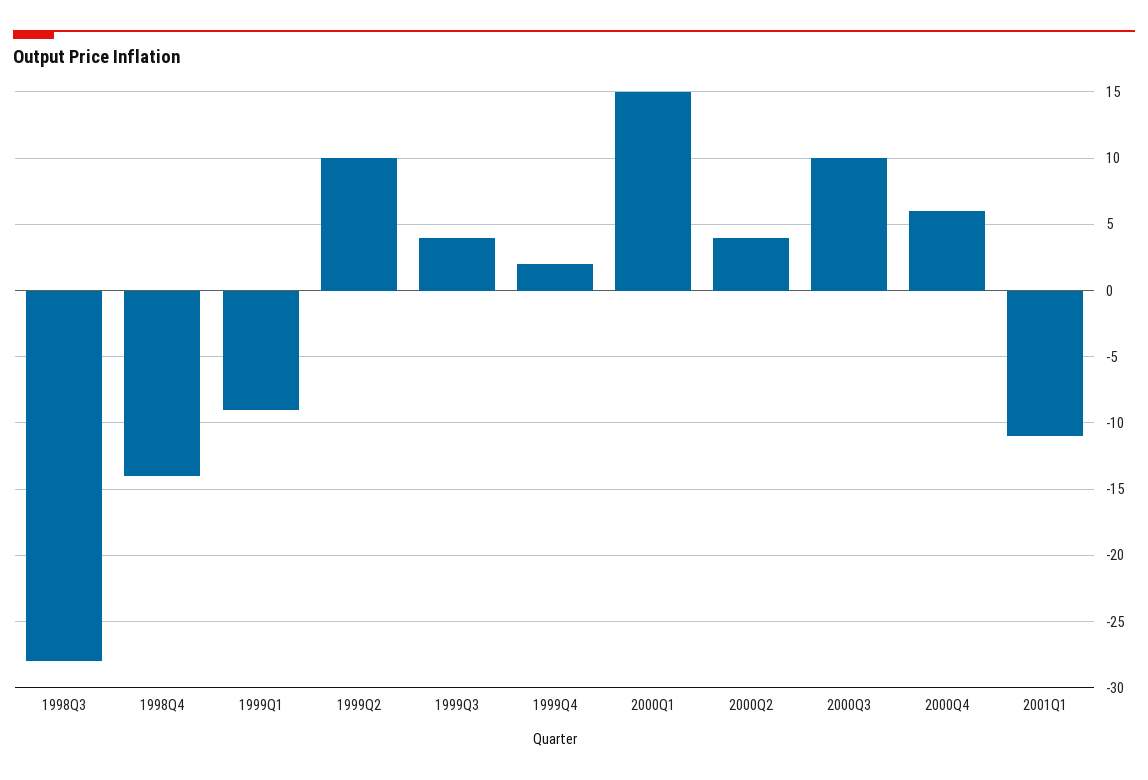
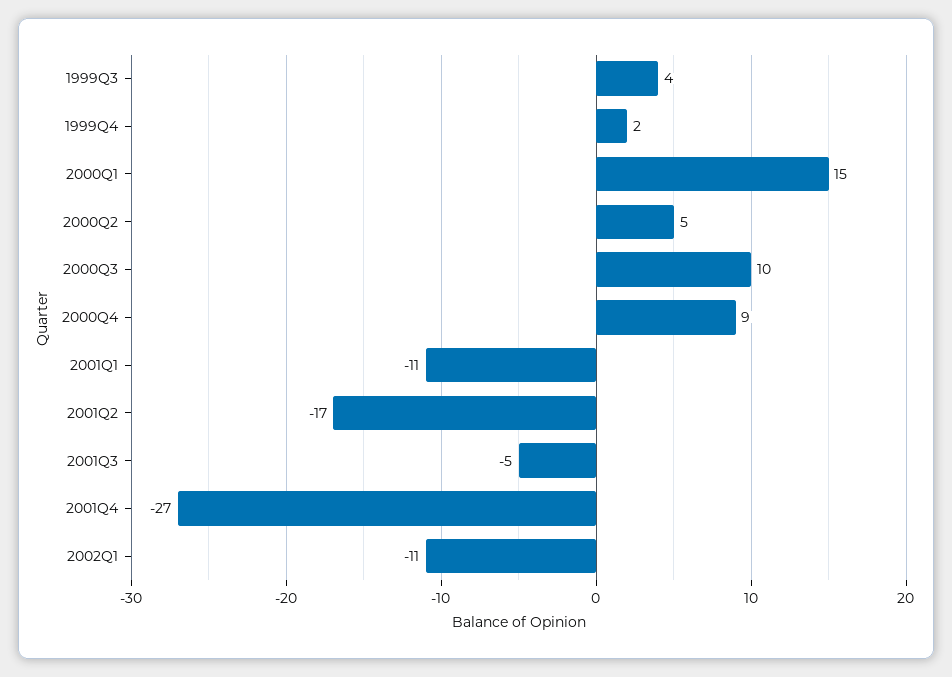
1998Q3: -28 -> none
1998Q4: -14 -> none
1999Q1: -9 -> none
1999Q2: 10 -> none
2000Q2: 4 -> 5
2000Q4: 6 -> 9
2001Q2: none -> -17
2001Q3: none -> -5
2001Q4: none -> -27
2002Q1: none -> -11

